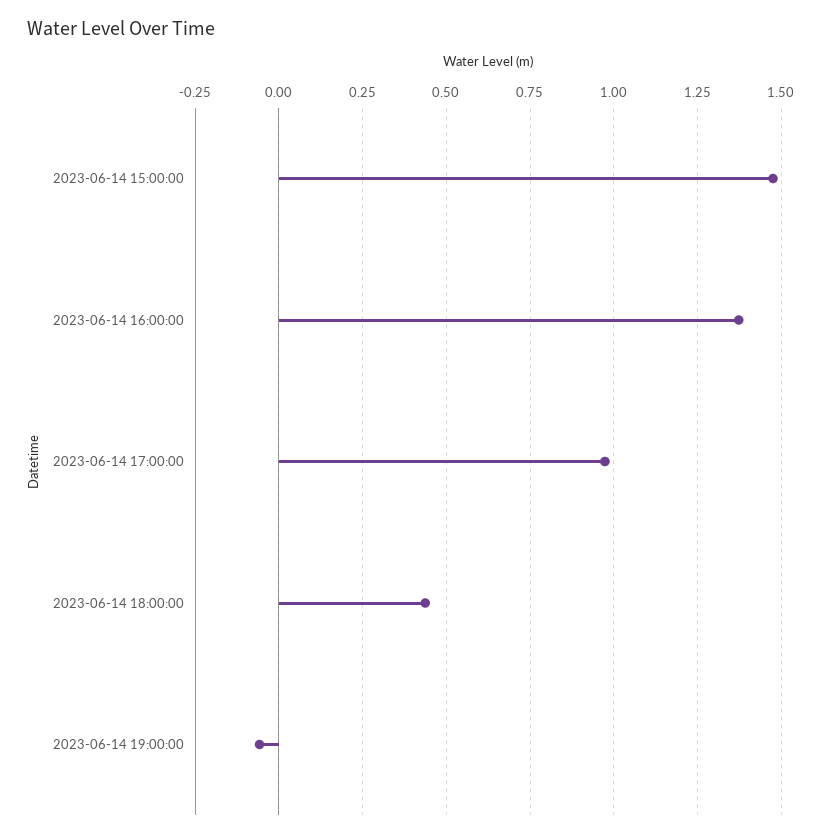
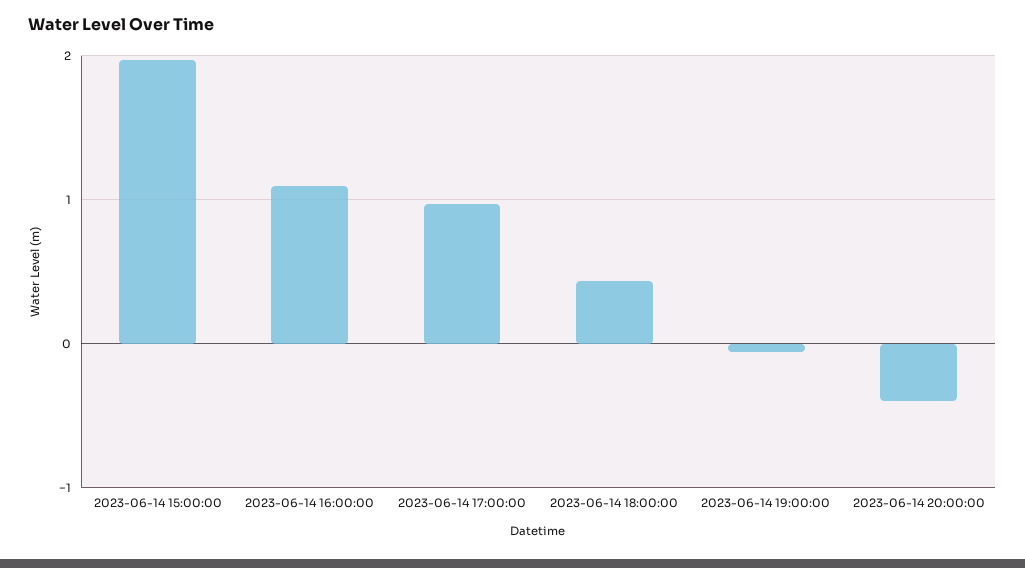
2023-06-14 15:00:00: 1.475 -> 2
2023-06-14 16:00:00: 1.375 -> 1.1
2023-06-14 20:00:00: none -> -0.4

